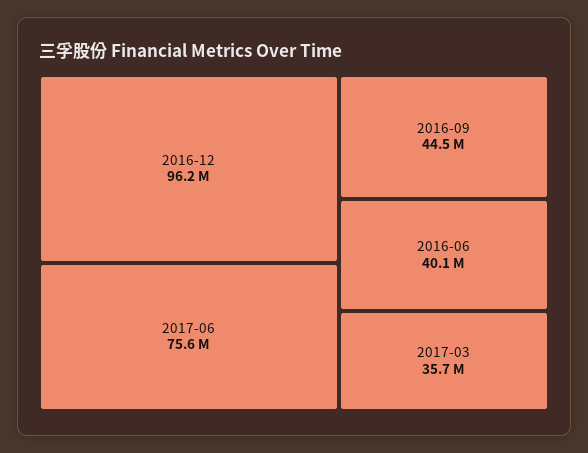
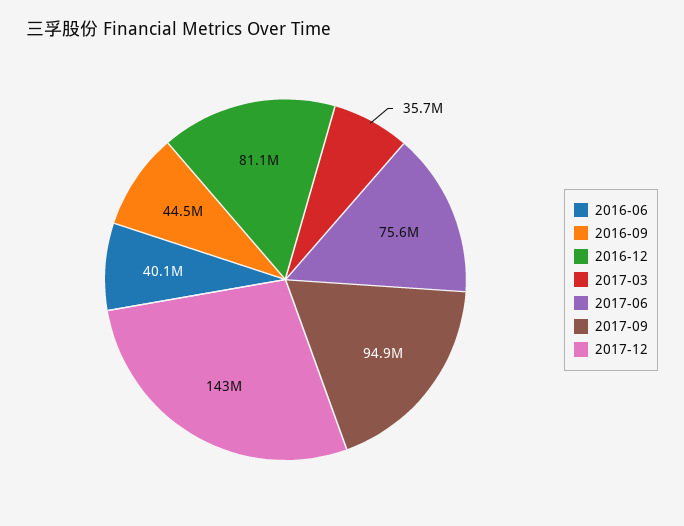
2016-12: 96200000 -> 81100000
2017-09: none -> 94900000
2017-12: none -> 143000000

